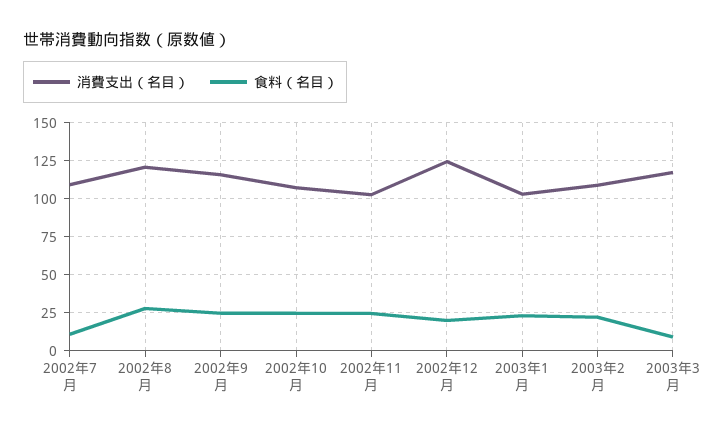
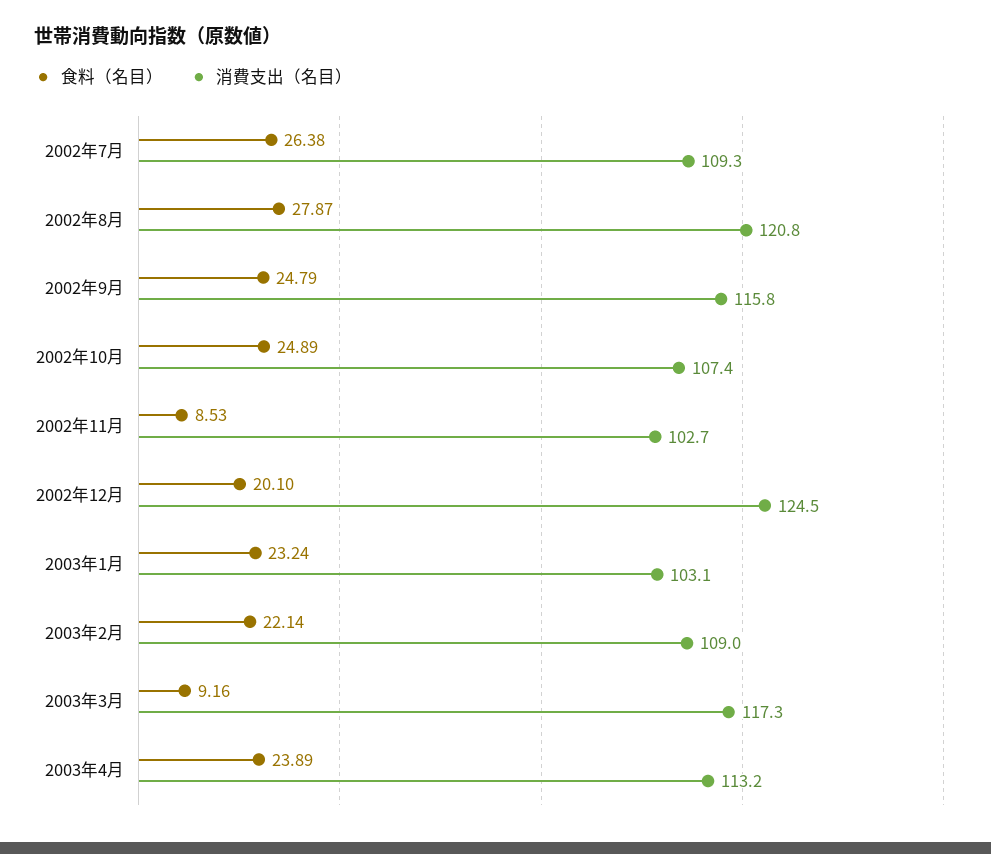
食料（名目）, 2002年7月: 10 -> 26.38
食料（名目）, 2002年11月: 25 -> 8.53
食料（名目）, 2003年4月: none -> 23.89
消費支出（名目）, 2003年4月: none -> 113.2

